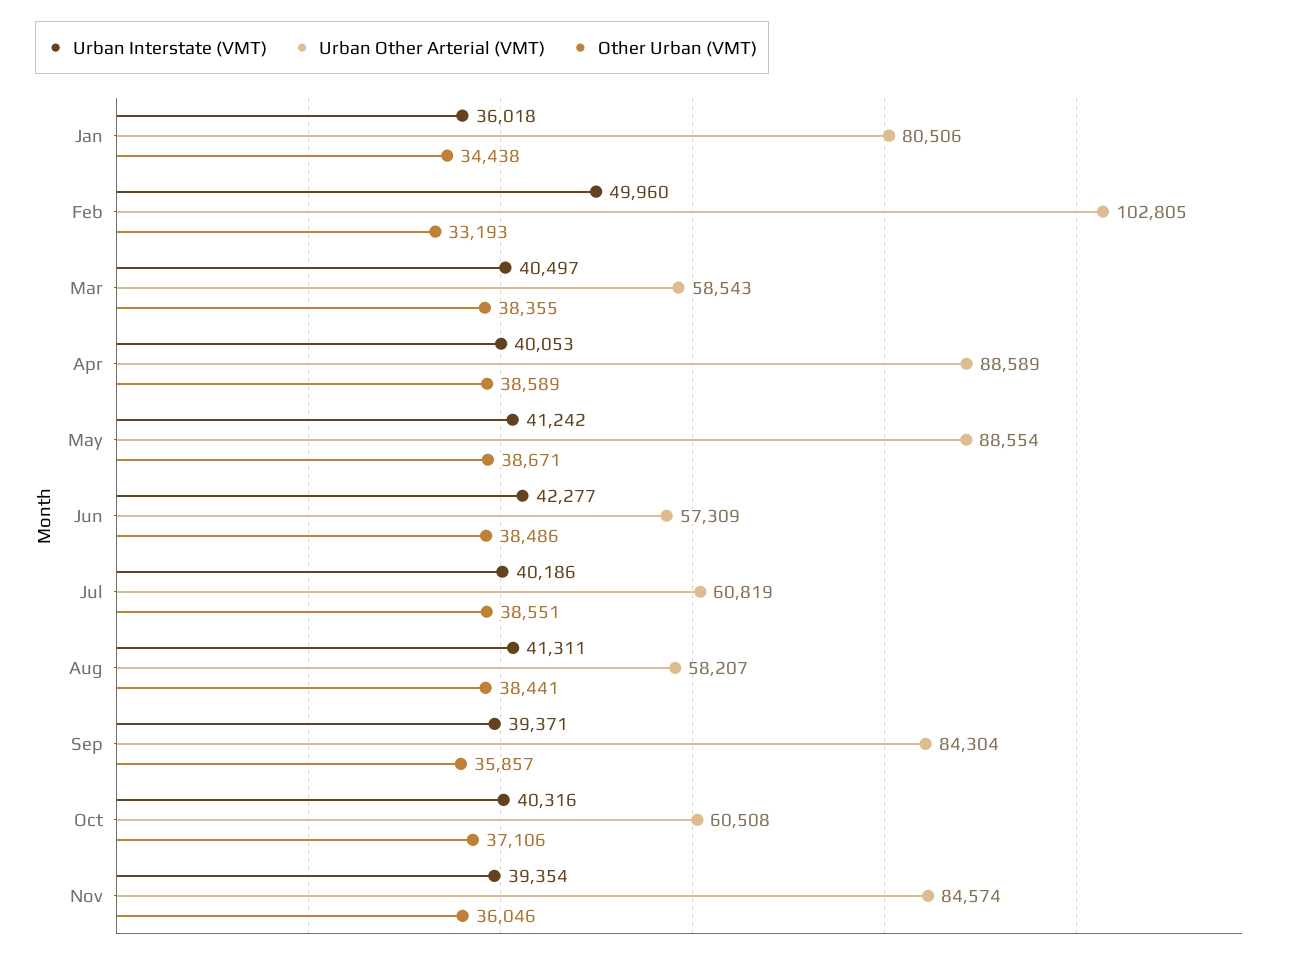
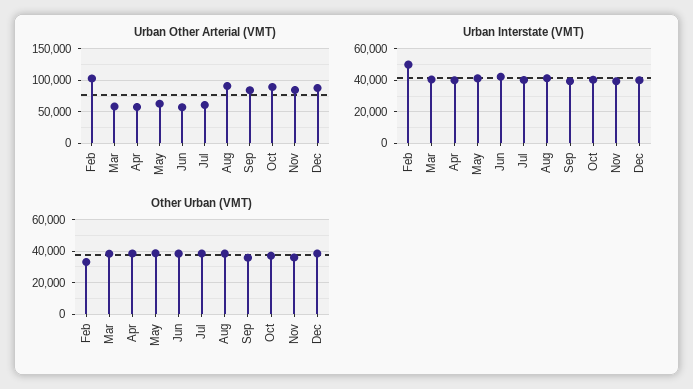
Urban Interstate (VMT), Jan: 36018 -> none
Urban Other Arterial (VMT), Jan: 80506 -> none
Other Urban (VMT), Jan: 34438 -> none
Urban Other Arterial (VMT), Apr: 88589 -> 60000
Urban Other Arterial (VMT), May: 88554 -> 60000
Urban Other Arterial (VMT), Aug: 58207 -> 90000
Urban Other Arterial (VMT), Oct: 60508 -> 90000
Urban Other Arterial (VMT), Dec: none -> 90000
Urban Interstate (VMT), Dec: none -> 40000
Other Urban (VMT), Dec: none -> 40000

